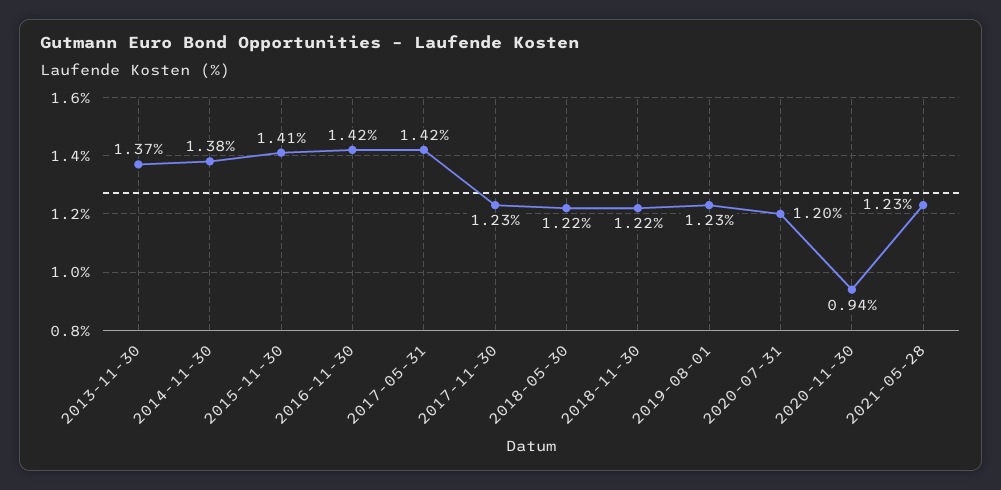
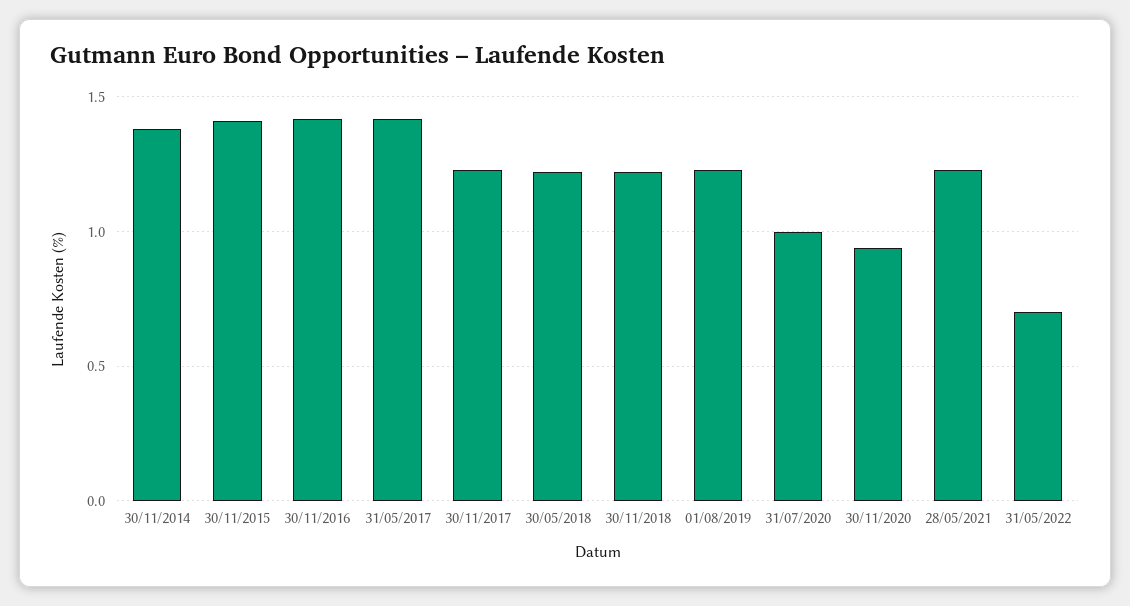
2013-11-30: 1.37 -> none
2020-07-31: 1.2 -> 1
31/05/2022: none -> 0.7

